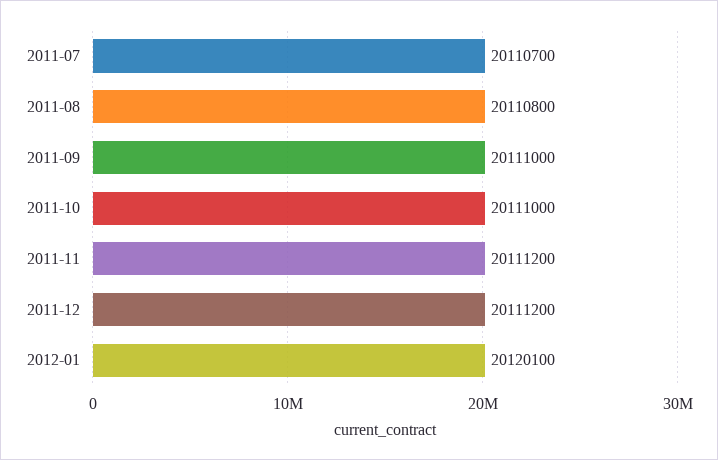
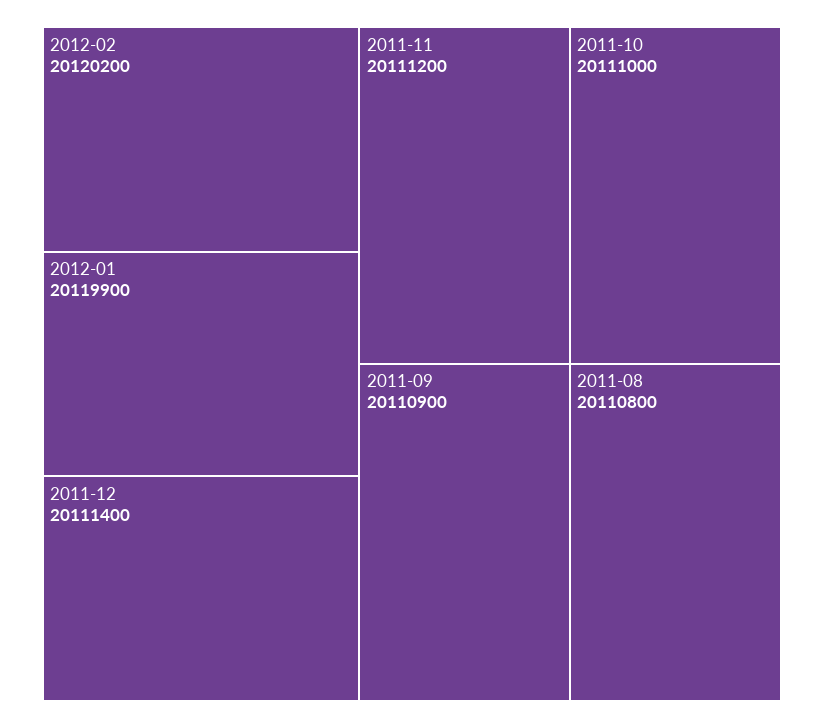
2011-07: 20110700 -> none
2011-09: 20111000 -> 20110900
2011-12: 20111200 -> 20111400
2012-01: 20120100 -> 20119900
2012-02: none -> 20120200

